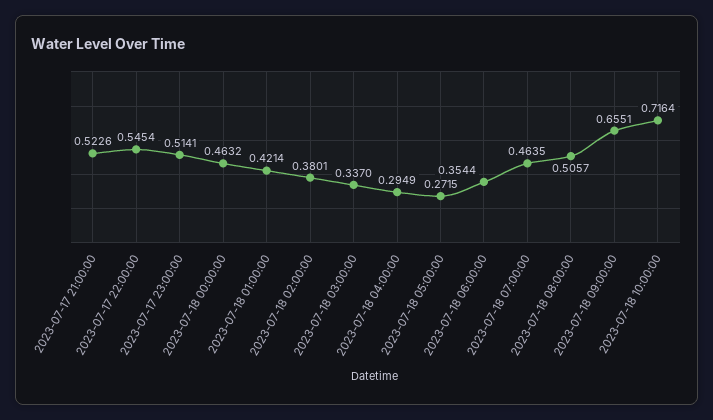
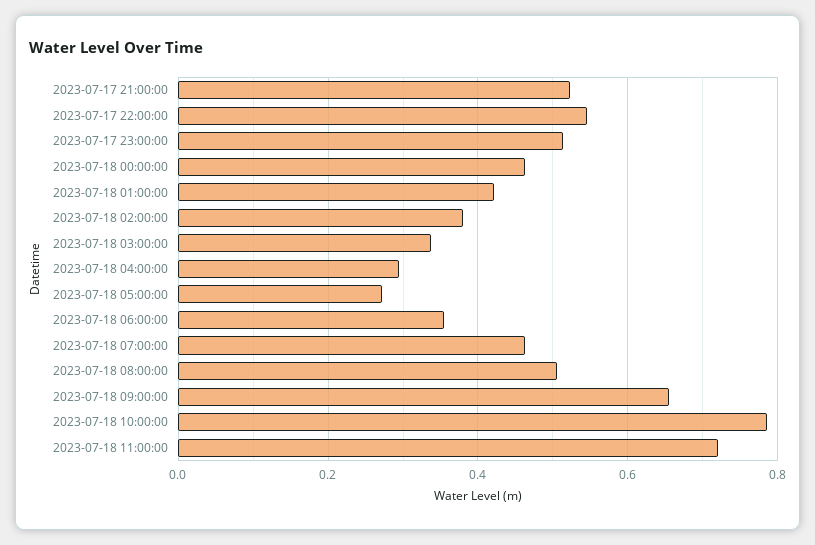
2023-07-18 10:00:00: 0.7164 -> 0.78
2023-07-18 11:00:00: none -> 0.72

